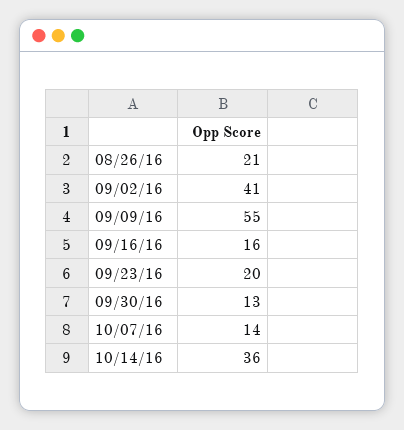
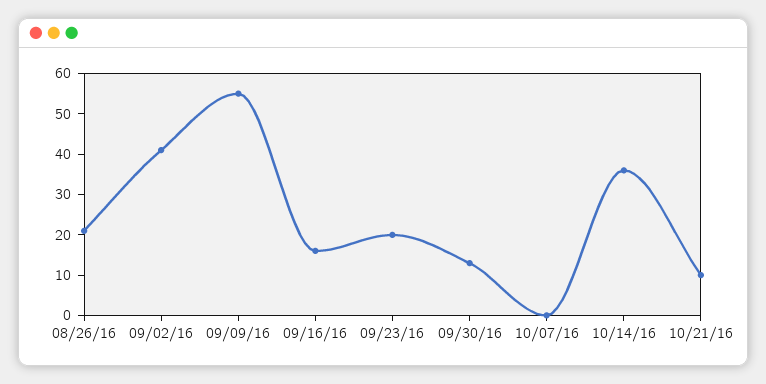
10/07/16: 14 -> 0
10/21/16: none -> 10

